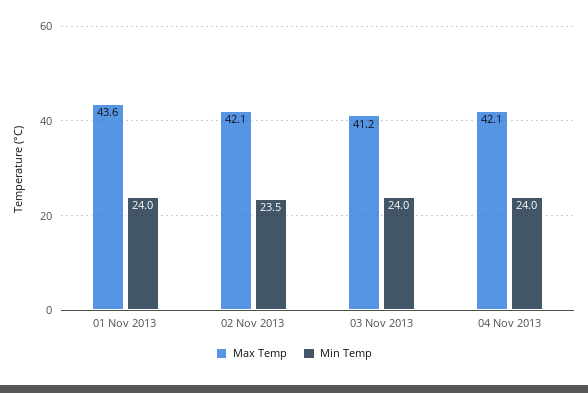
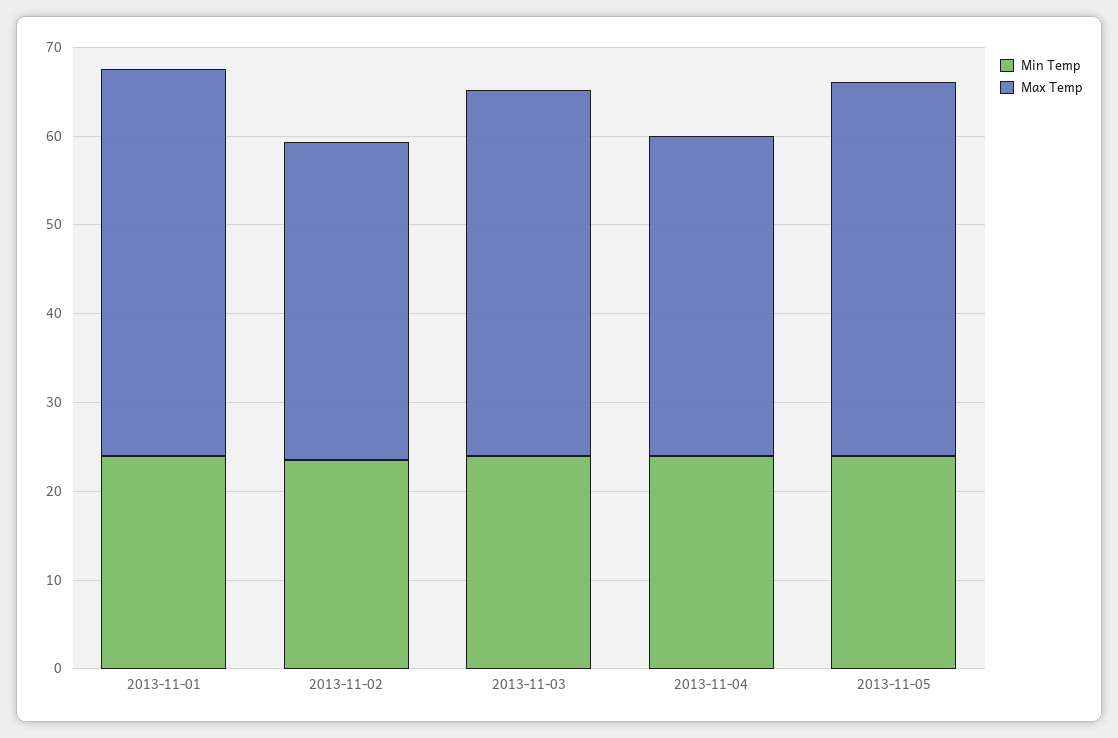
Max Temp, 02 Nov 2013: 42.1 -> 36
Max Temp, 04 Nov 2013: 42.1 -> 36
Min Temp, 2013-11-05: none -> 24
Max Temp, 2013-11-05: none -> 42

